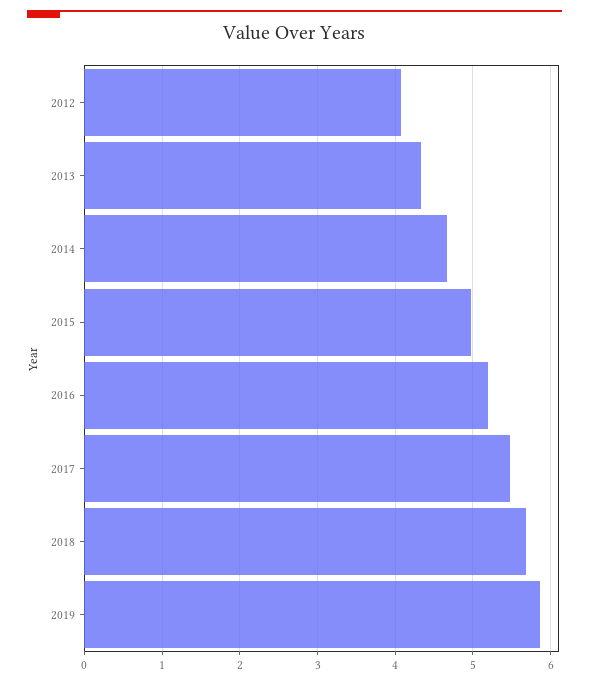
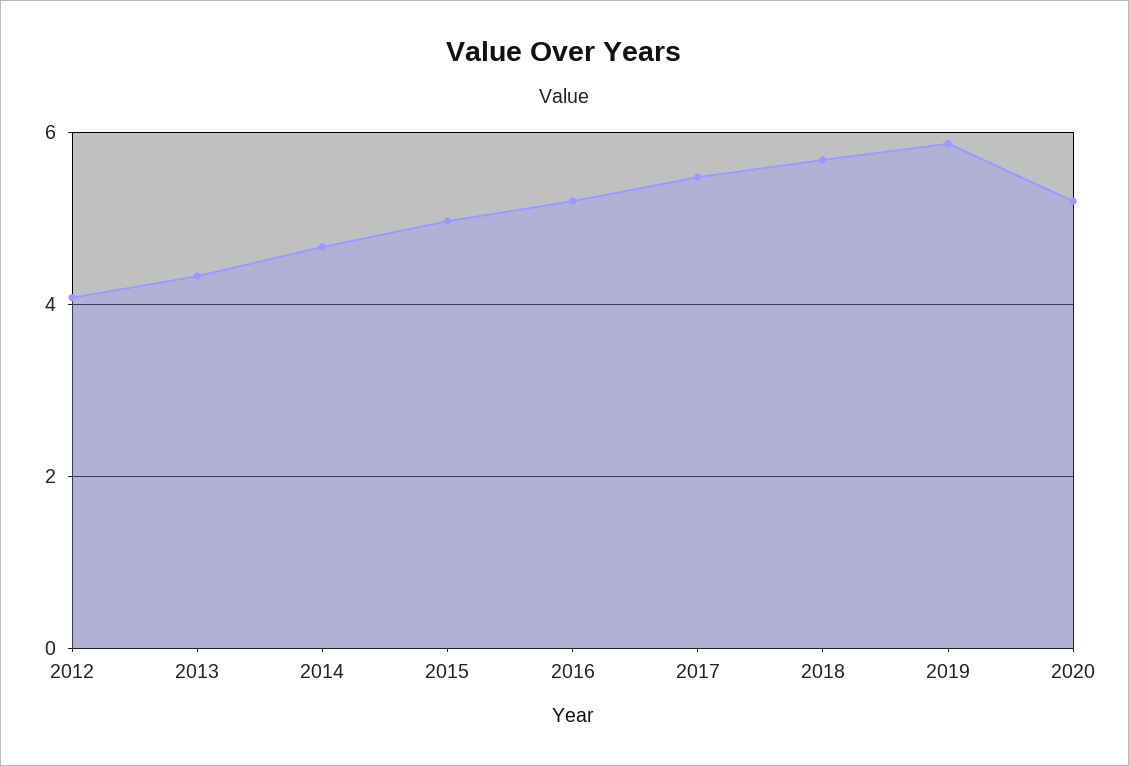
2020: none -> 5.2

